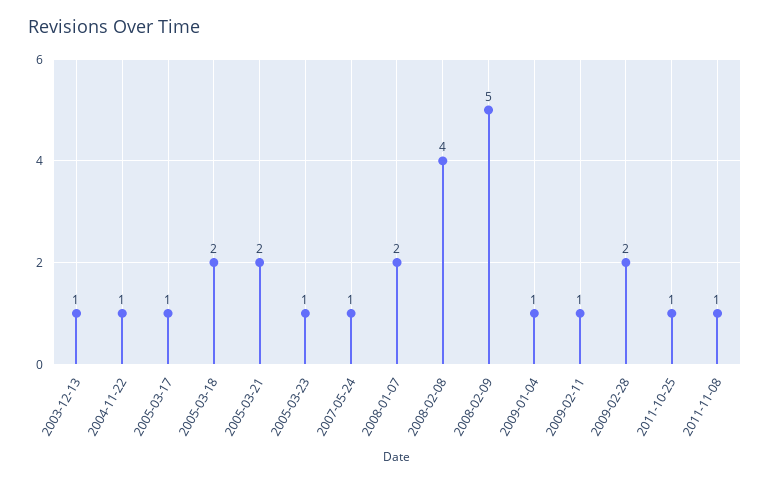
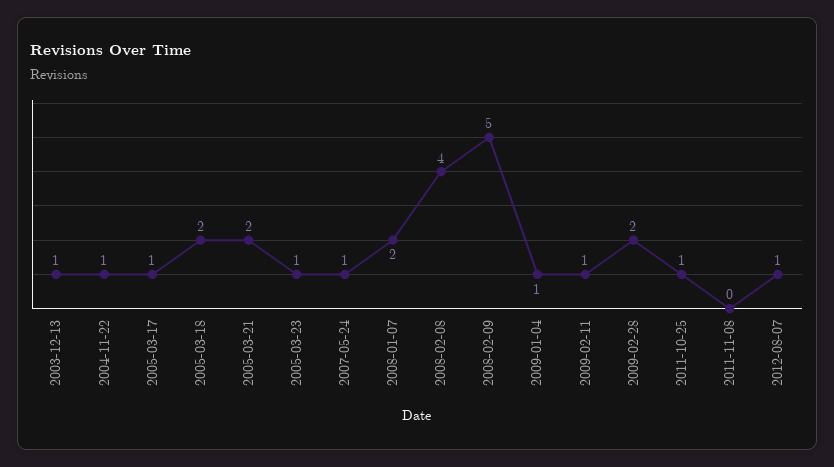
2011-11-08: 1 -> 0
2012-08-07: none -> 1

